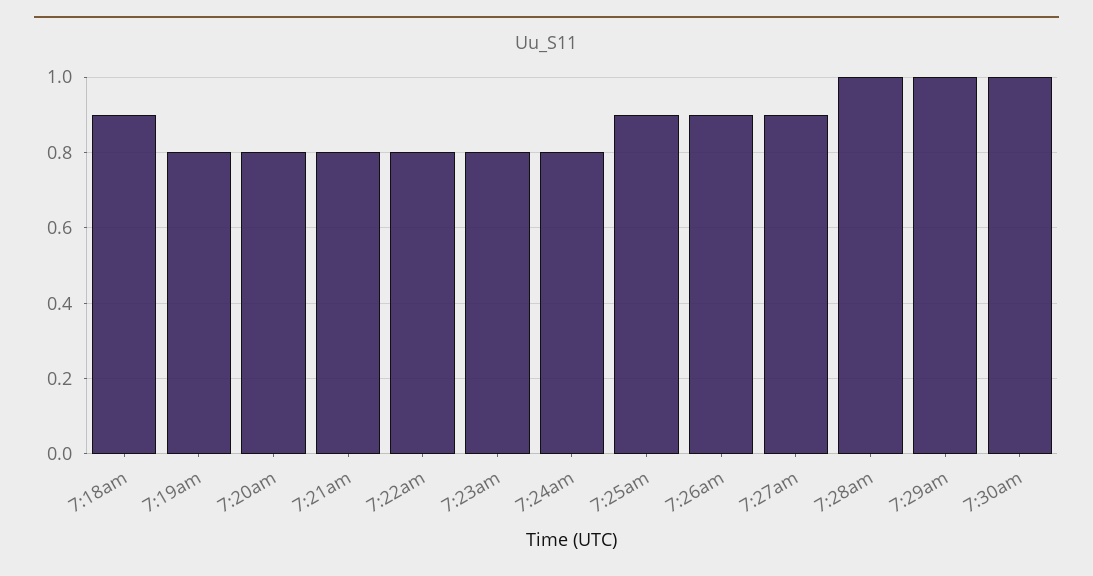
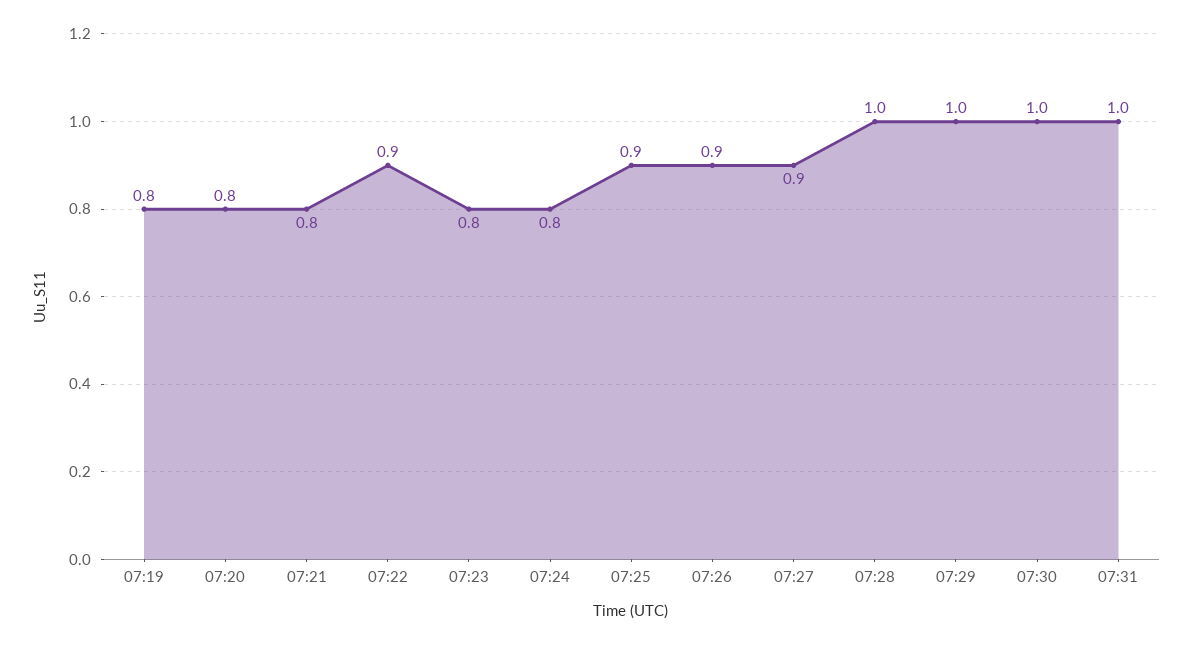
7:18am: 0.9 -> none
7:22am: 0.8 -> 0.9
07:31: none -> 1

